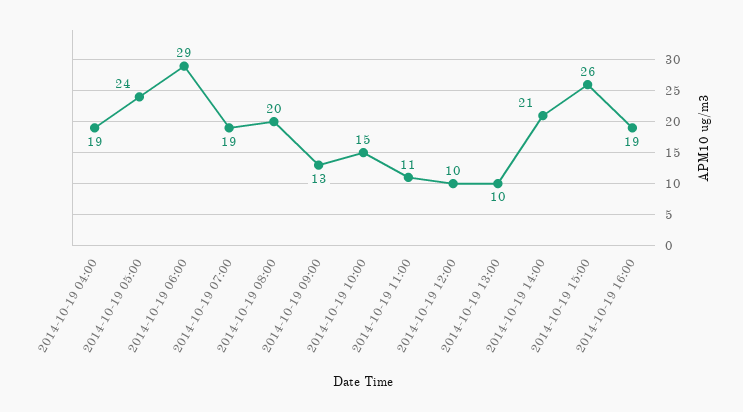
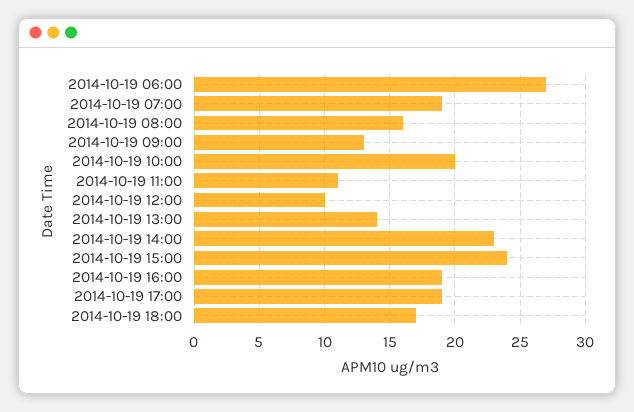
2014-10-19 04:00: 19 -> none
2014-10-19 05:00: 24 -> none
2014-10-19 06:00: 29 -> 27
2014-10-19 08:00: 20 -> 16
2014-10-19 10:00: 15 -> 20
2014-10-19 13:00: 10 -> 14
2014-10-19 14:00: 21 -> 23
2014-10-19 15:00: 26 -> 24
2014-10-19 17:00: none -> 19
2014-10-19 18:00: none -> 17

